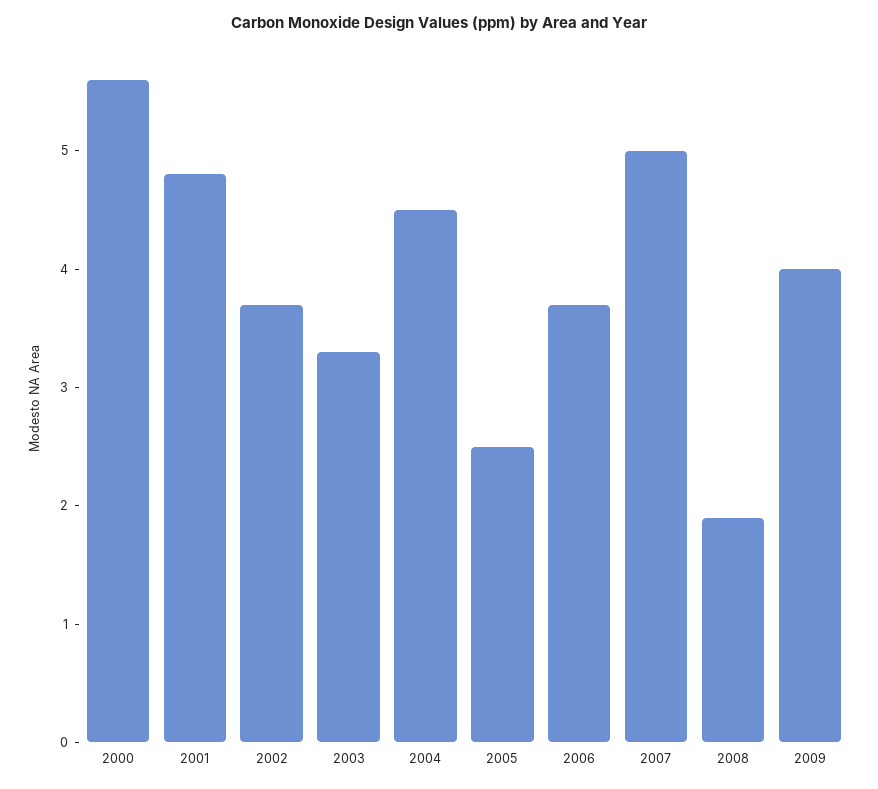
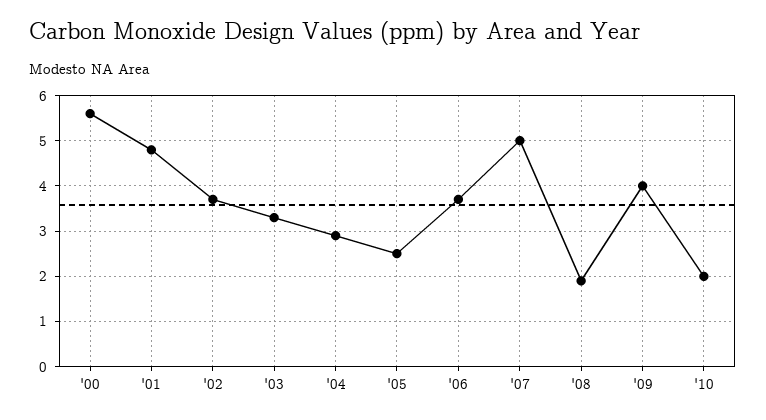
2004: 4.5 -> 3
'10: none -> 2

